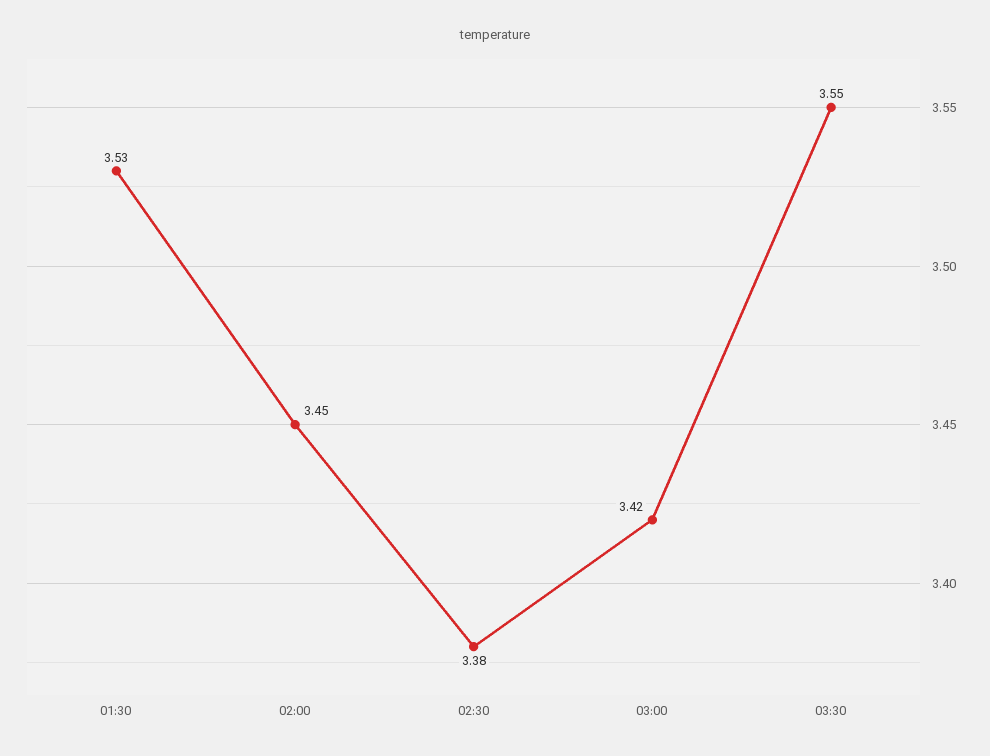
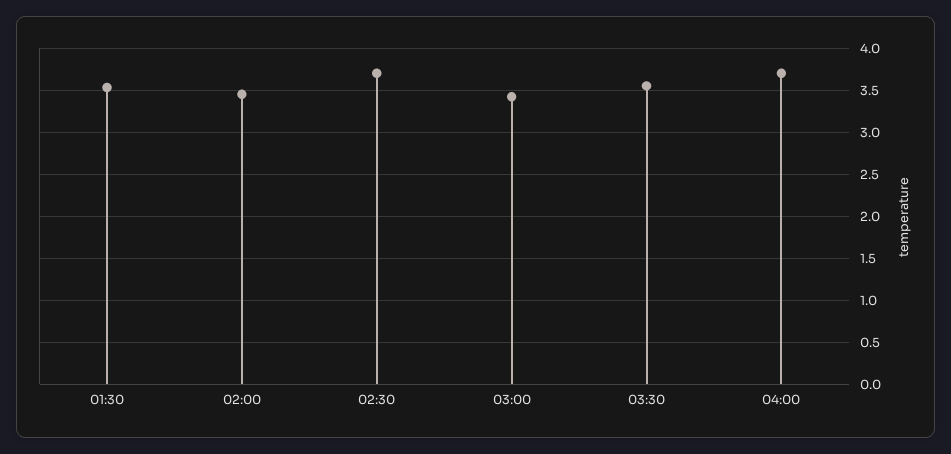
02:30: 3.38 -> 3.7
04:00: none -> 3.7

